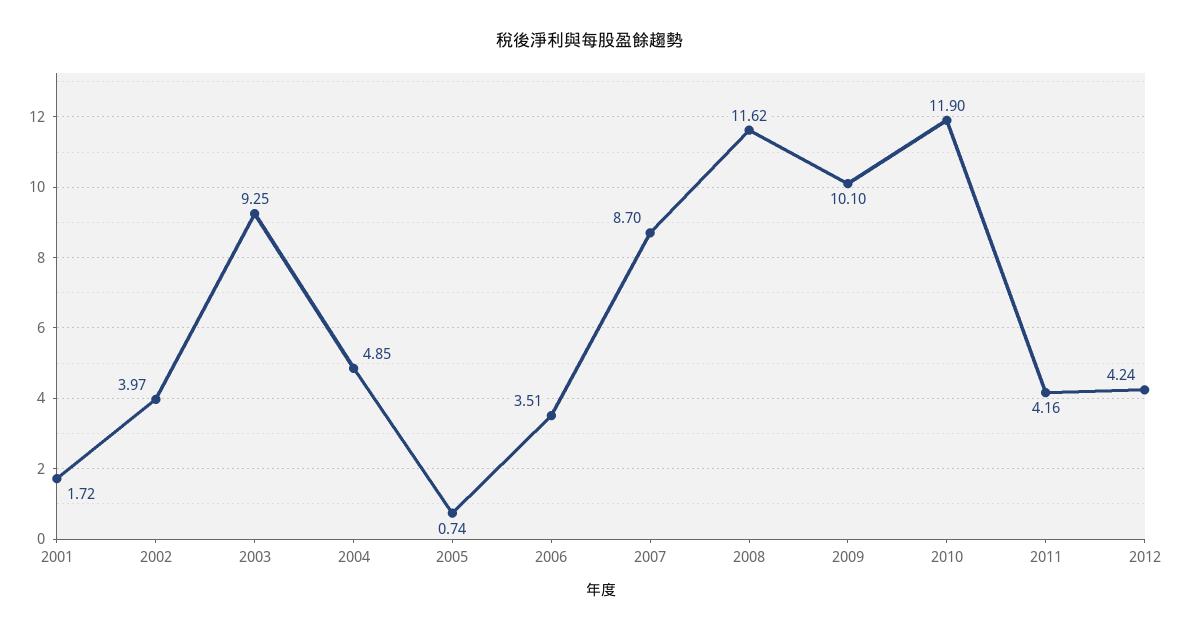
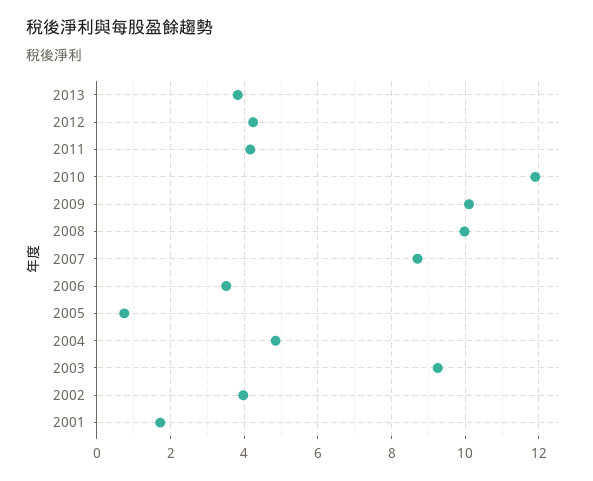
2008: 11.62 -> 10
2013: none -> 3.8

